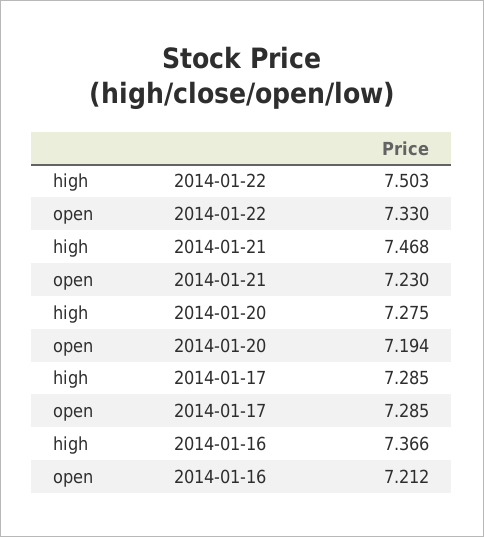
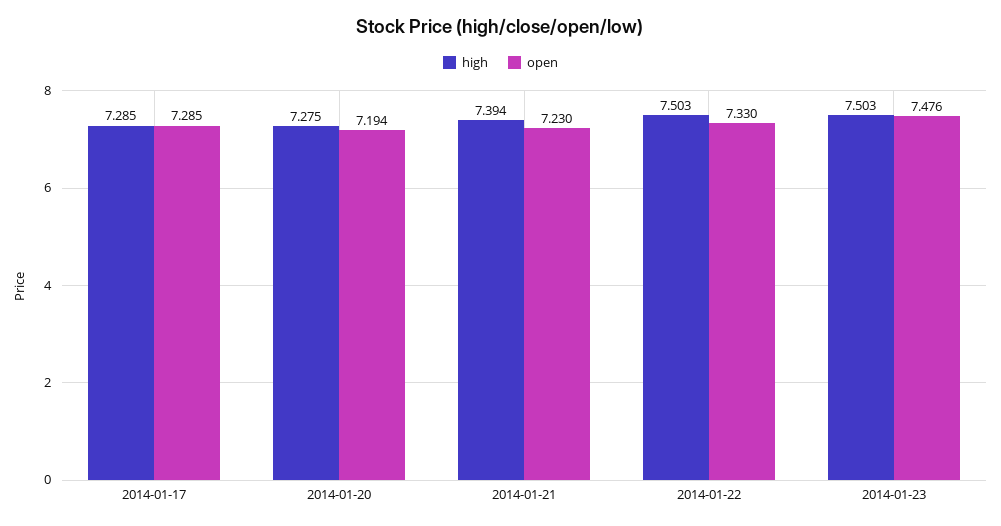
high, 2014-01-21: 7.468 -> 7.394
high, 2014-01-16: 7.366 -> none
open, 2014-01-16: 7.212 -> none
high, 2014-01-23: none -> 7.503
open, 2014-01-23: none -> 7.476

